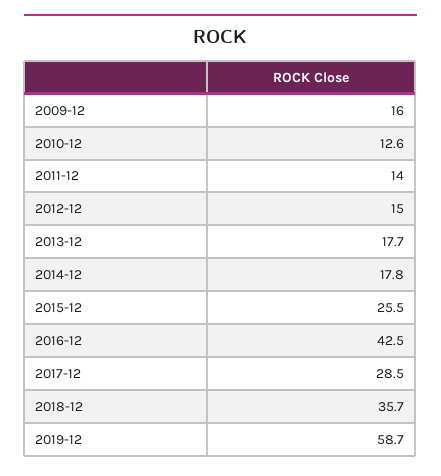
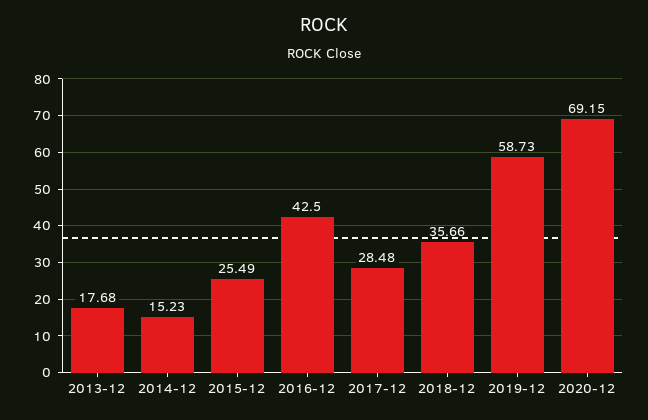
2009-12: 16 -> none
2010-12: 12.6 -> none
2011-12: 14 -> none
2012-12: 15 -> none
2014-12: 17.8 -> 15.23
2020-12: none -> 69.15

